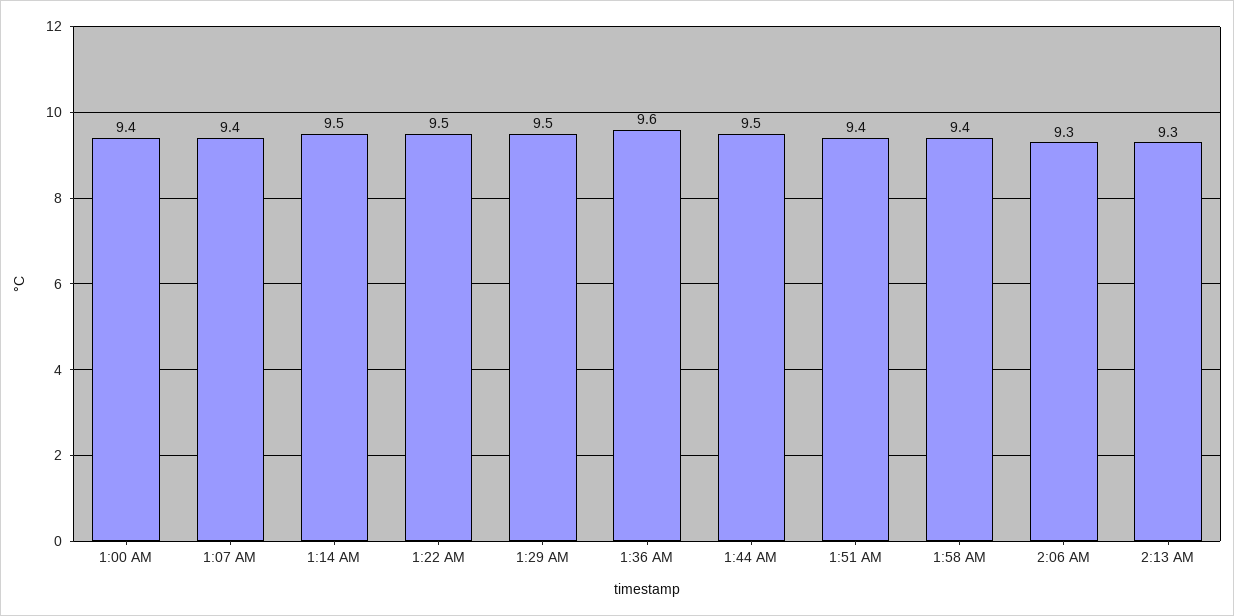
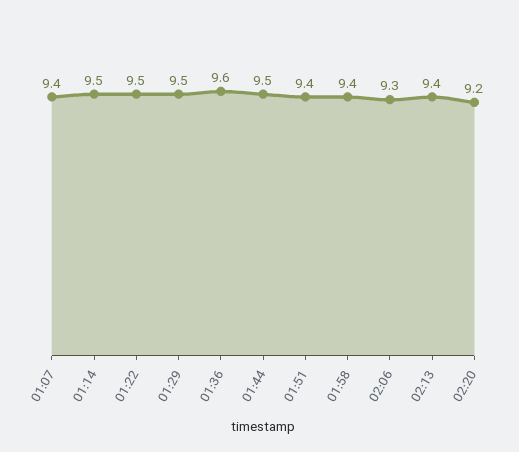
1:00 AM: 9.4 -> none
2:13 AM: 9.3 -> 9.4
02:20: none -> 9.2

